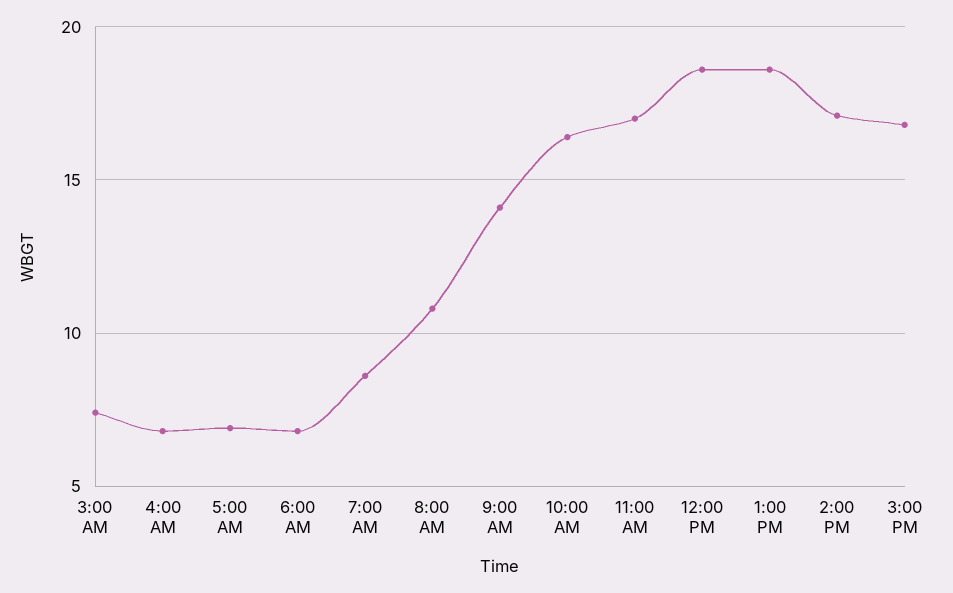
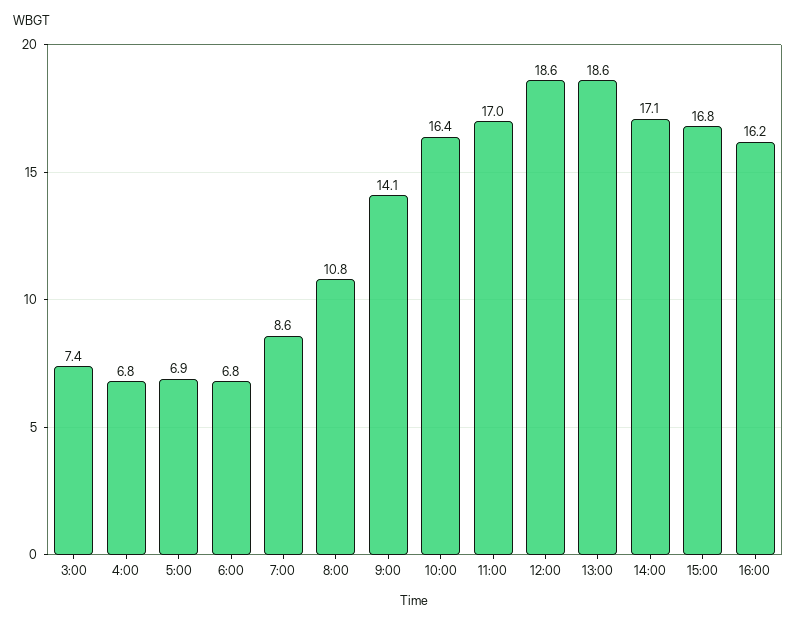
16:00: none -> 16.2

